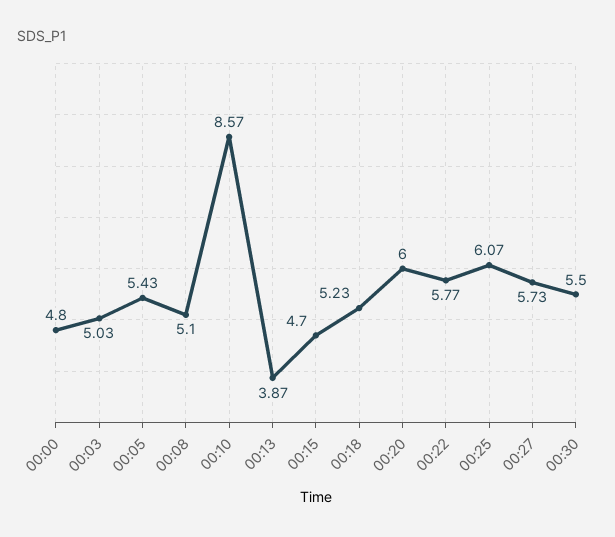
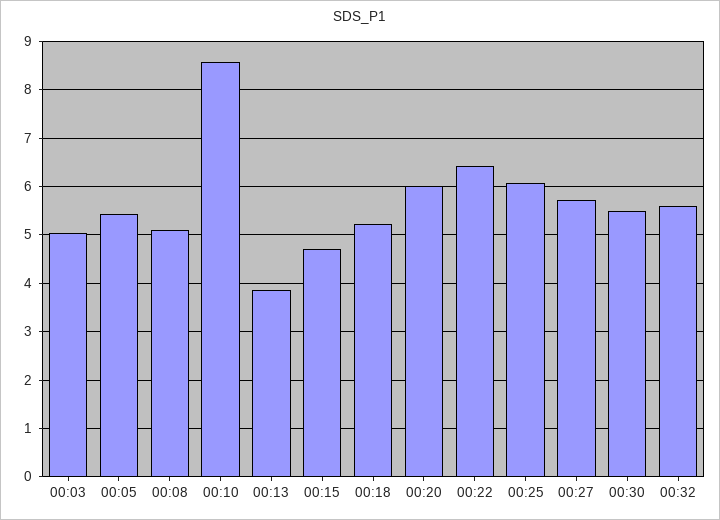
00:00: 4.8 -> none
00:22: 5.77 -> 6.4
00:32: none -> 5.6

